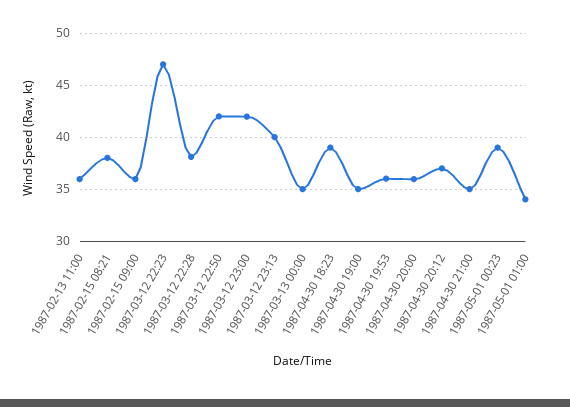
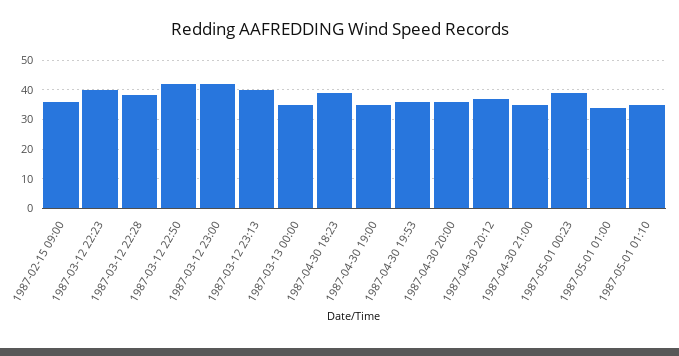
1987-02-13 11:00: 36 -> none
1987-02-15 08:21: 38 -> none
1987-03-12 22:23: 47 -> 40
1987-05-01 01:10: none -> 35

